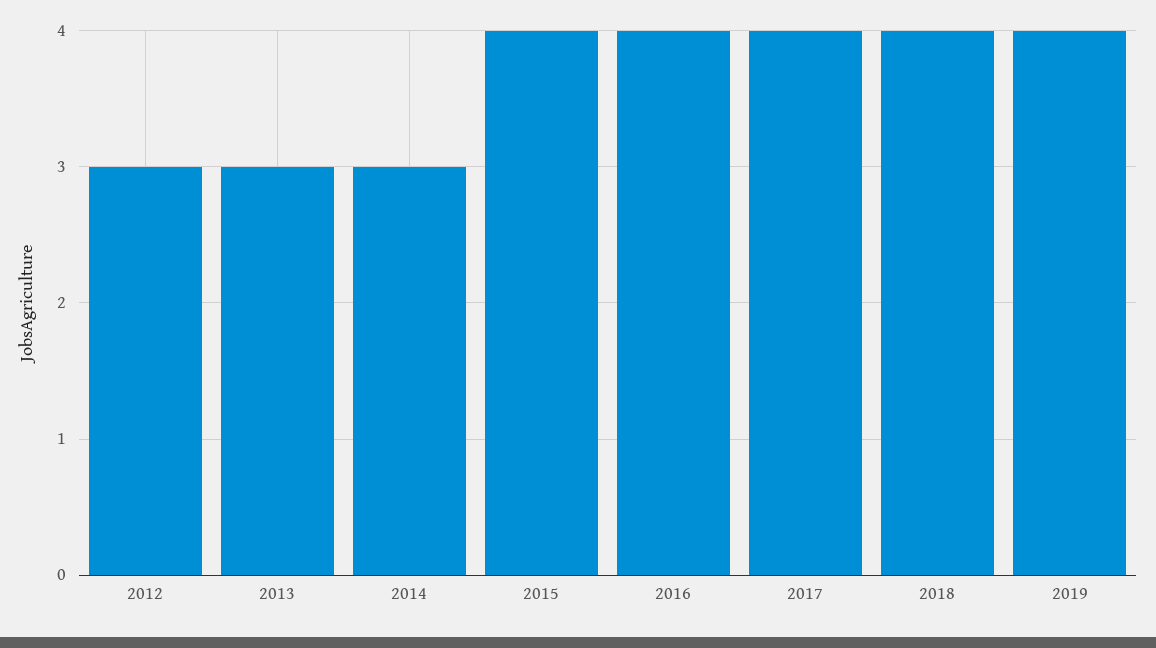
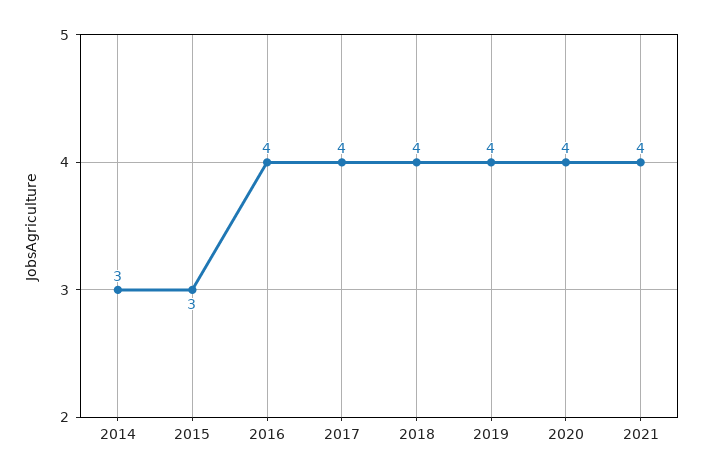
2012: 3 -> none
2013: 3 -> none
2015: 4 -> 3
2020: none -> 4
2021: none -> 4

